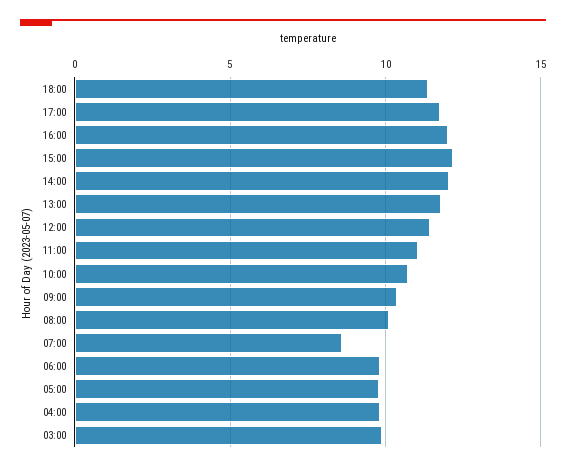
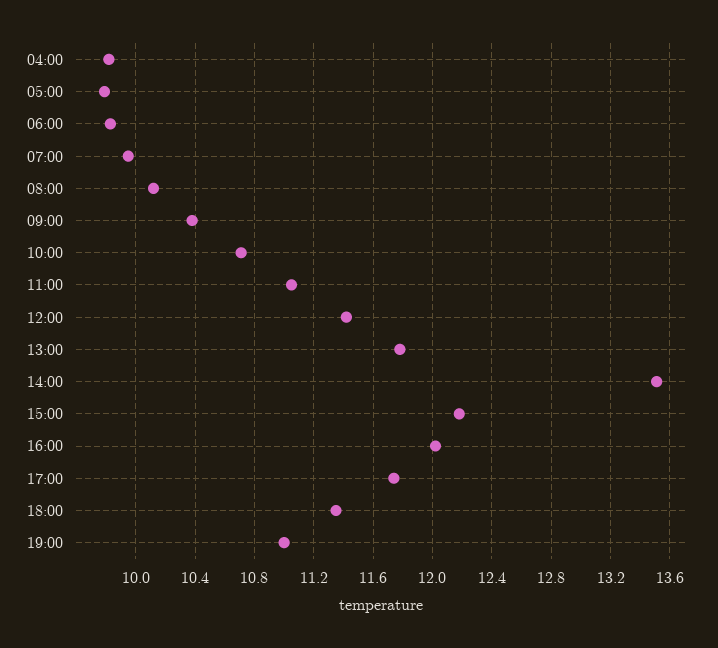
14:00: 12 -> 13.5
07:00: 8.5 -> 9.95
03:00: 10 -> none
19:00: none -> 11

